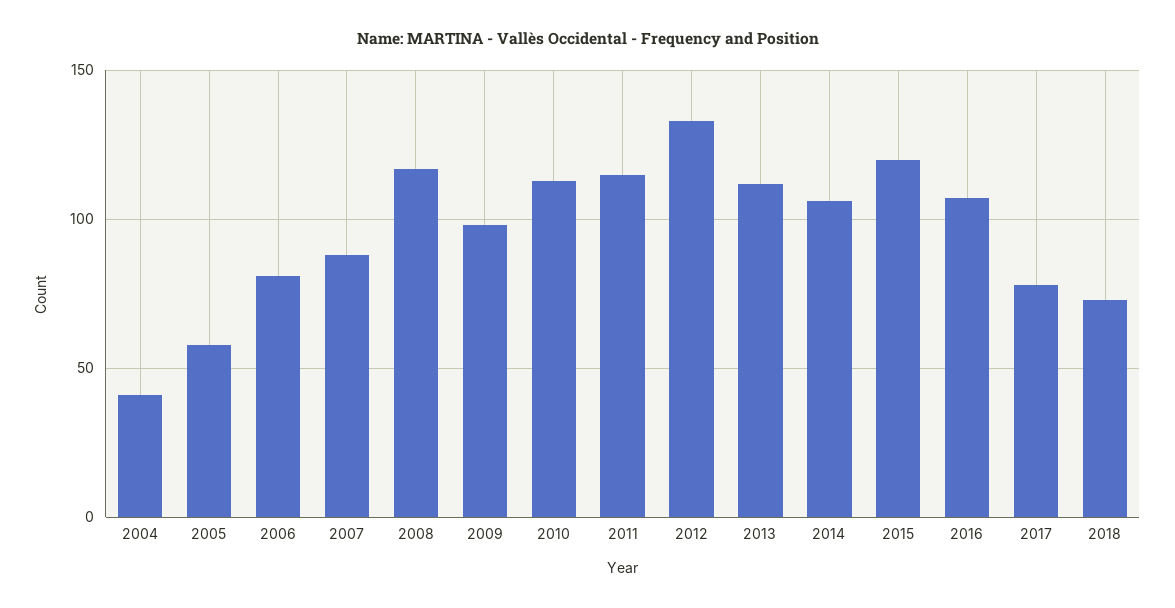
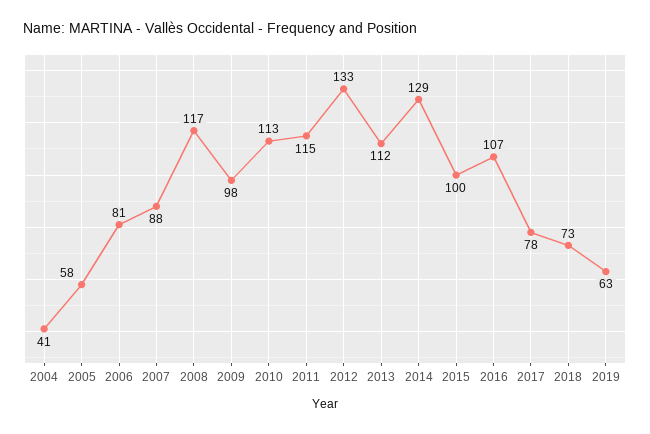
2014: 105 -> 129
2015: 120 -> 100
2019: none -> 63

